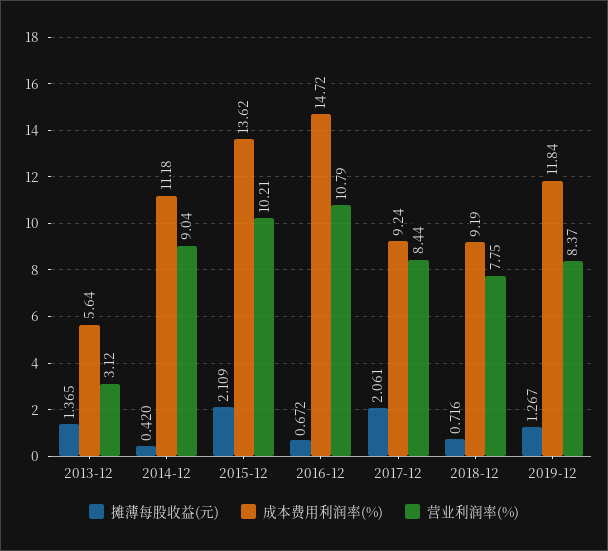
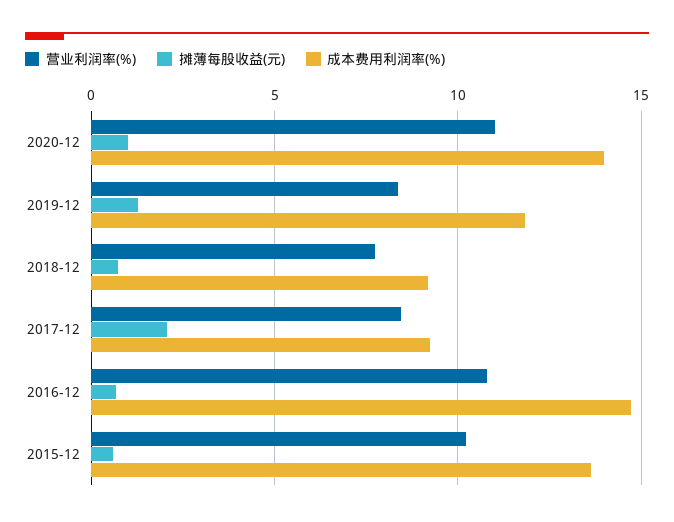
摊薄每股收益(元), 2013-12: 1.365 -> none
成本费用利润率(%), 2013-12: 5.64 -> none
营业利润率(%), 2013-12: 3.12 -> none
摊薄每股收益(元), 2014-12: 0.42 -> none
成本费用利润率(%), 2014-12: 11.18 -> none
营业利润率(%), 2014-12: 9.04 -> none
摊薄每股收益(元), 2015-12: 2.109 -> 0.5
营业利润率(%), 2020-12: none -> 11
摊薄每股收益(元), 2020-12: none -> 1
成本费用利润率(%), 2020-12: none -> 14

